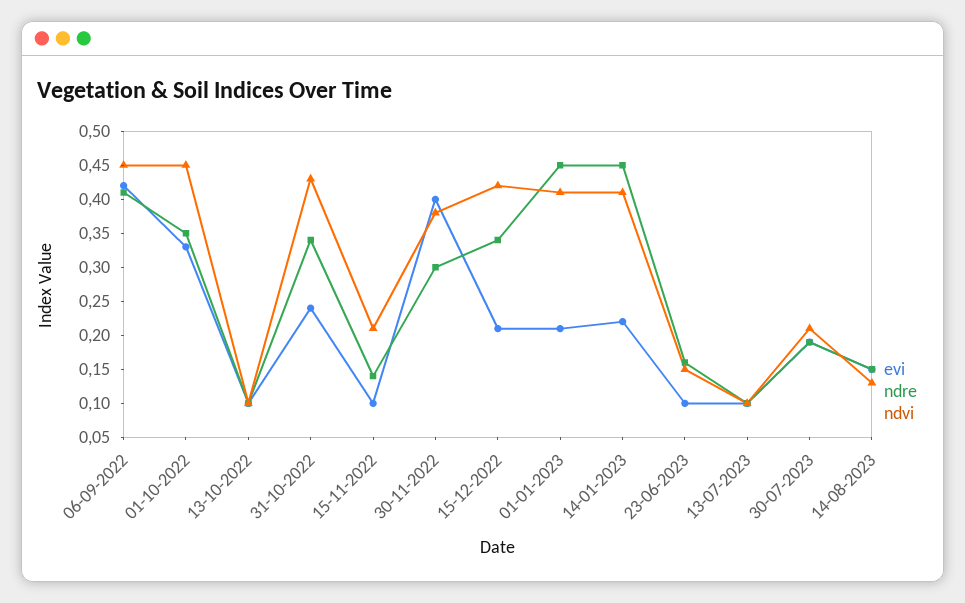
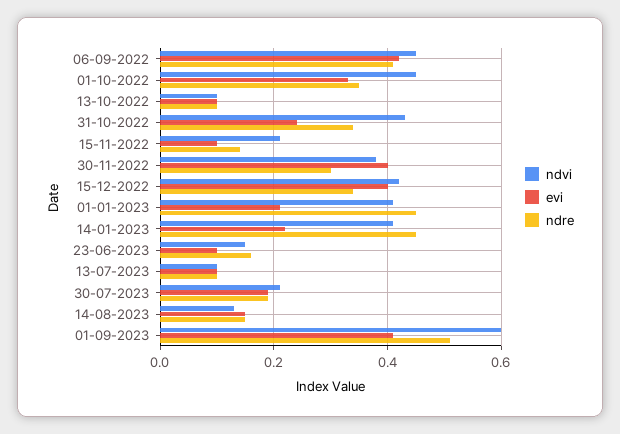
evi, 15-12-2022: 0.2 -> 0.4
ndvi, 01-09-2023: none -> 0.6
evi, 01-09-2023: none -> 0.4
ndre, 01-09-2023: none -> 0.5

